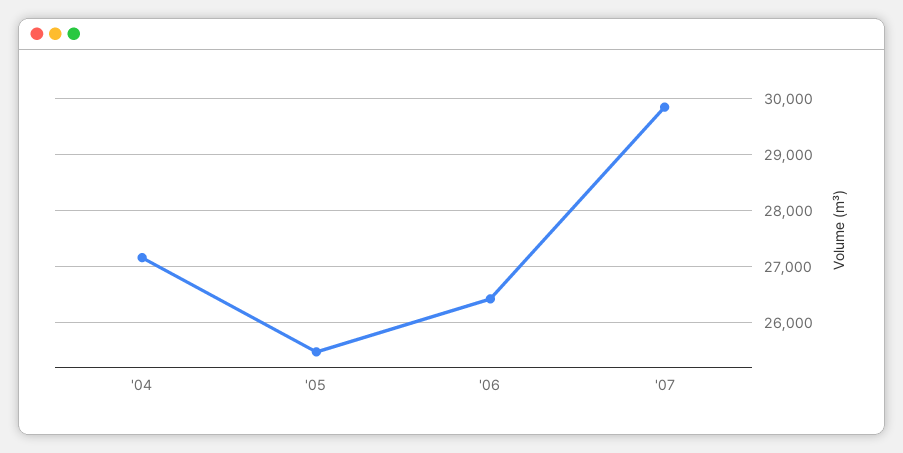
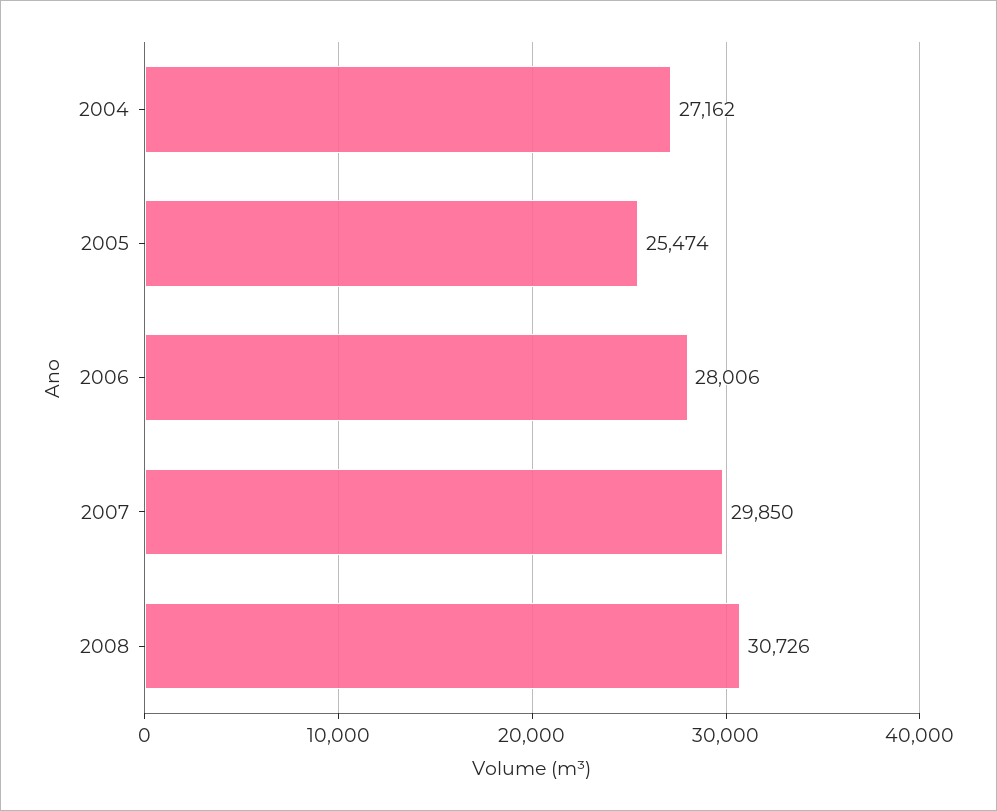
'06: 26400 -> 28006
2008: none -> 30726

